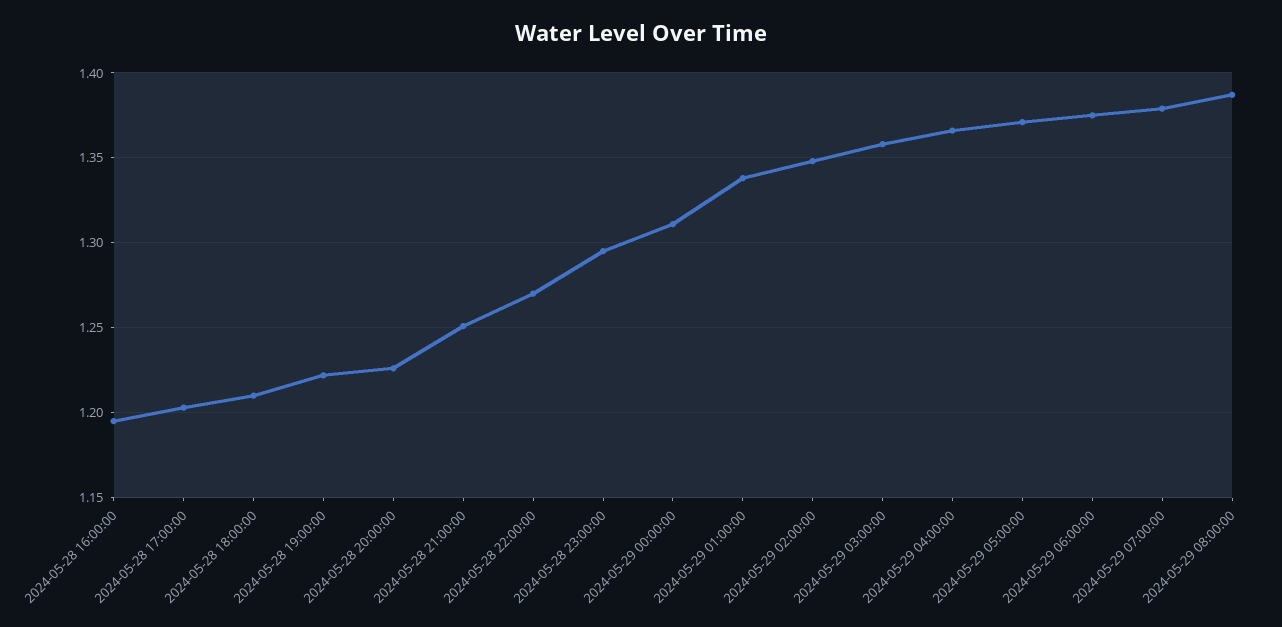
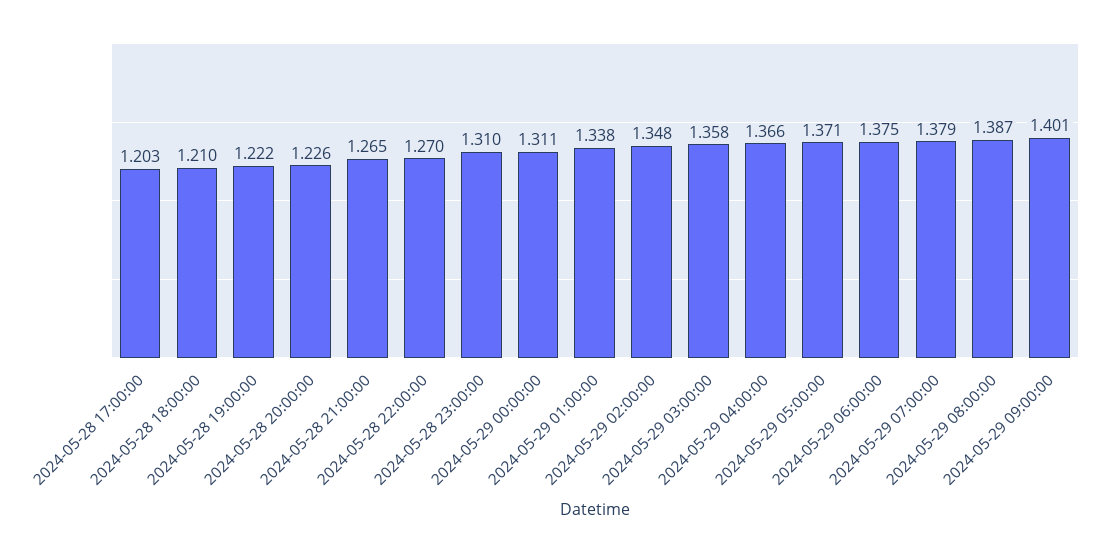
2024-05-28 16:00:00: 1.195 -> none
2024-05-28 21:00:00: 1.25 -> 1.265
2024-05-28 23:00:00: 1.295 -> 1.31
2024-05-29 09:00:00: none -> 1.401

